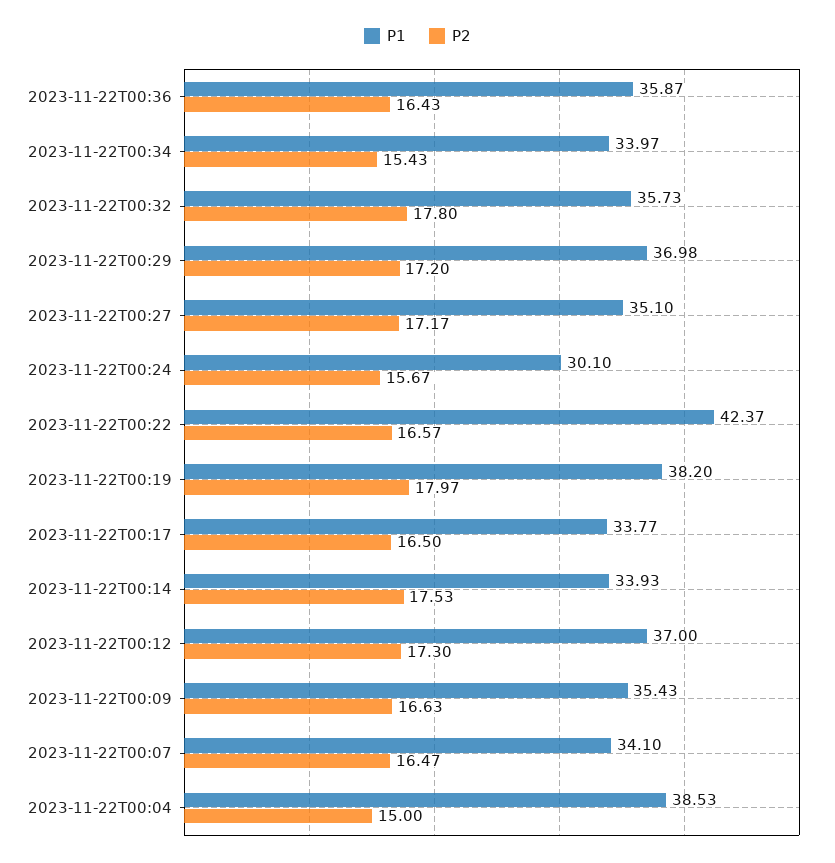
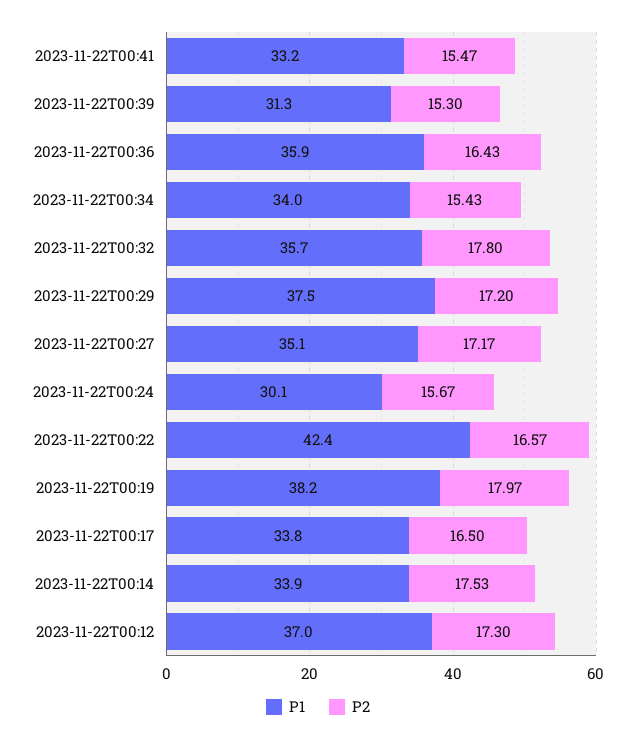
P1, 2023-11-22T00:29: 36.98 -> 37.5
P1, 2023-11-22T00:09: 35.43 -> none
P2, 2023-11-22T00:09: 16.63 -> none
P1, 2023-11-22T00:07: 34.1 -> none
P2, 2023-11-22T00:07: 16.47 -> none
P1, 2023-11-22T00:04: 38.53 -> none
P2, 2023-11-22T00:04: 15 -> none
P1, 2023-11-22T00:41: none -> 33.2
P2, 2023-11-22T00:41: none -> 15.47
P1, 2023-11-22T00:39: none -> 31.3
P2, 2023-11-22T00:39: none -> 15.3

